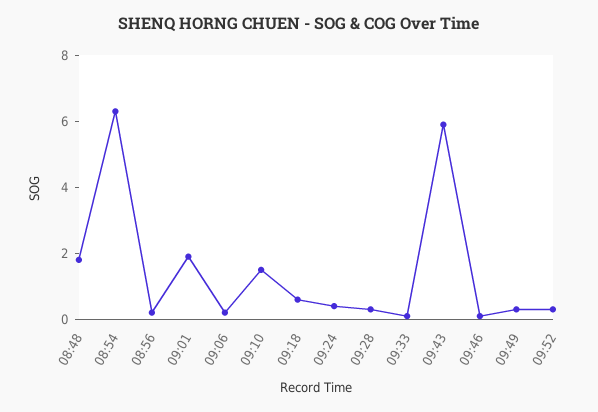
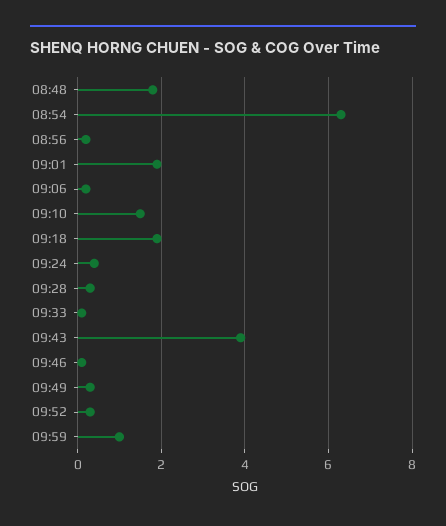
09:18: 0.5 -> 2
09:43: 6 -> 4
09:59: none -> 1

